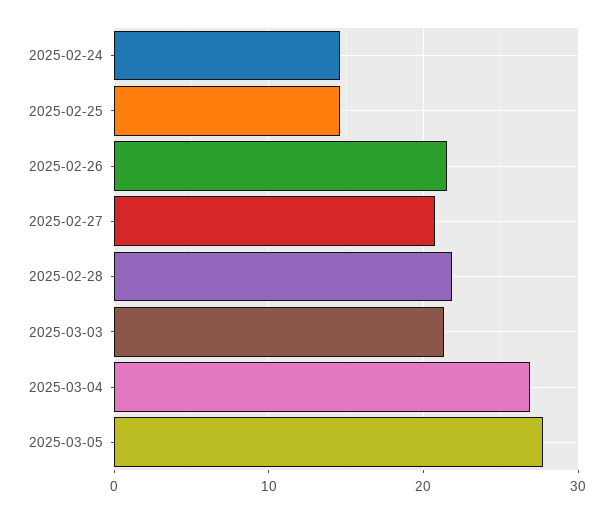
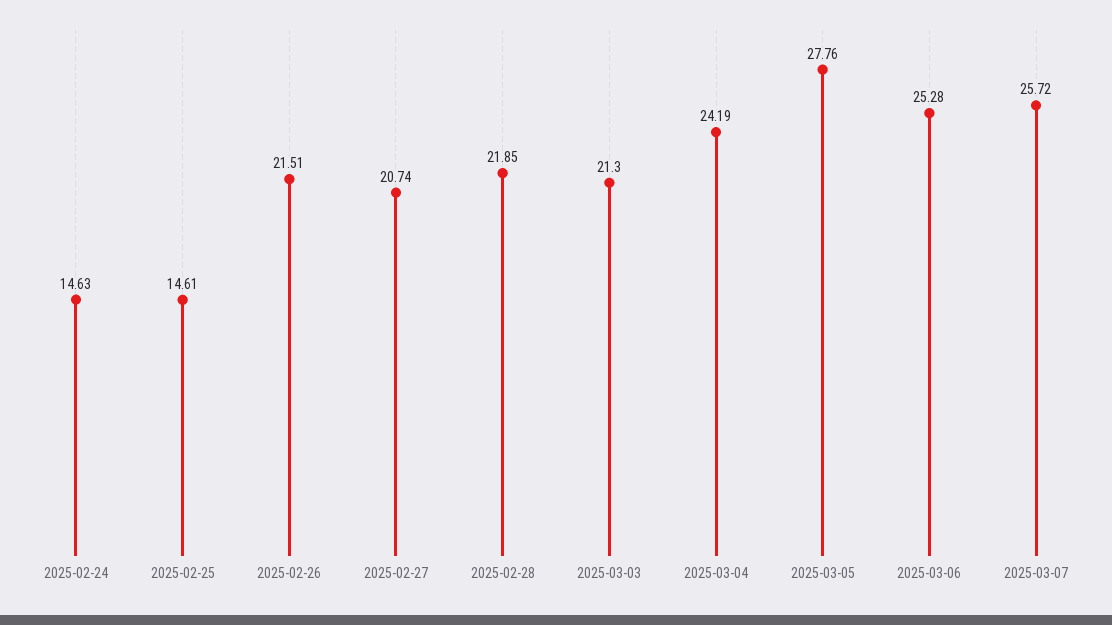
2025-03-04: 27 -> 24.19
2025-03-06: none -> 25.28
2025-03-07: none -> 25.72

